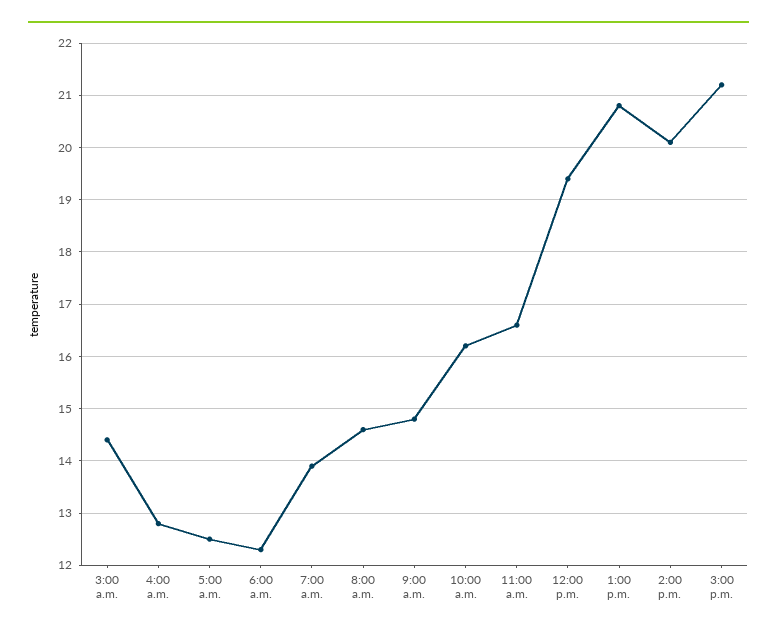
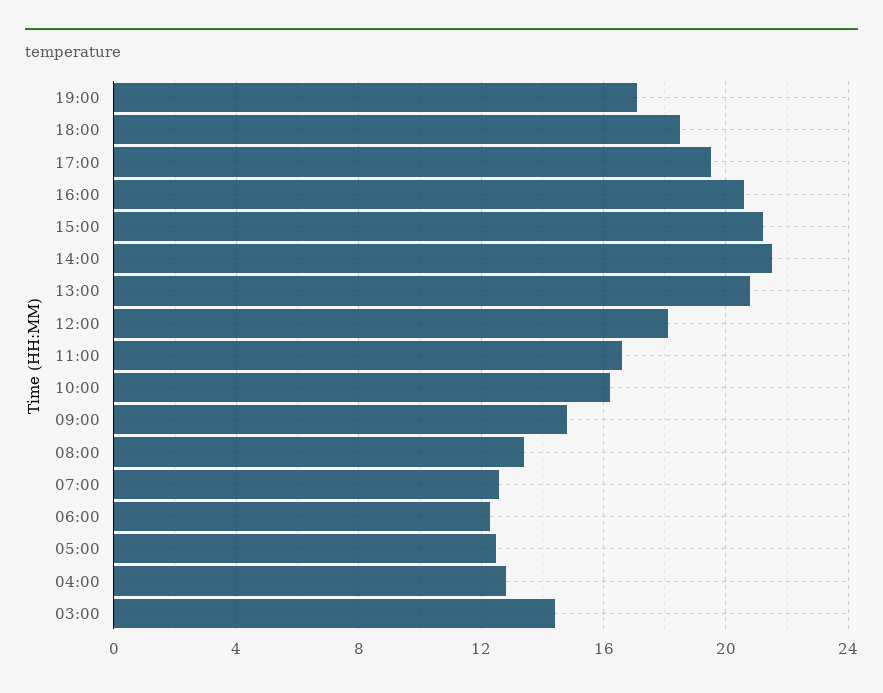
7:00 a.m.: 14 -> 12.5
8:00 a.m.: 14.5 -> 13.5
12:00 p.m.: 19.5 -> 18
2:00 p.m.: 20 -> 21.5
19:00: none -> 17
18:00: none -> 18.5
17:00: none -> 19.5
16:00: none -> 20.5

